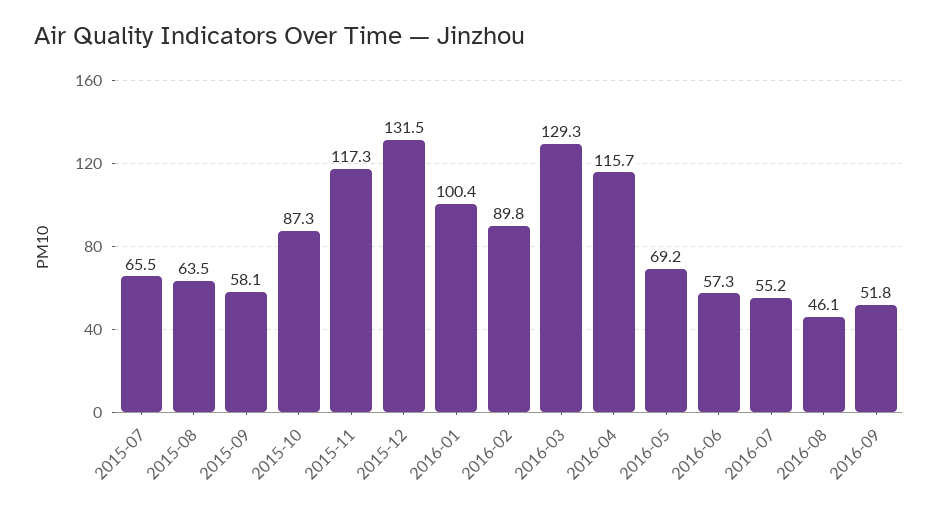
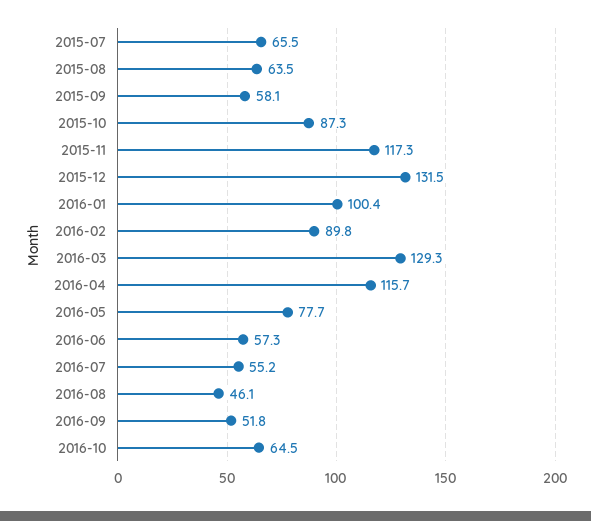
2016-05: 69.2 -> 77.7
2016-10: none -> 64.5

